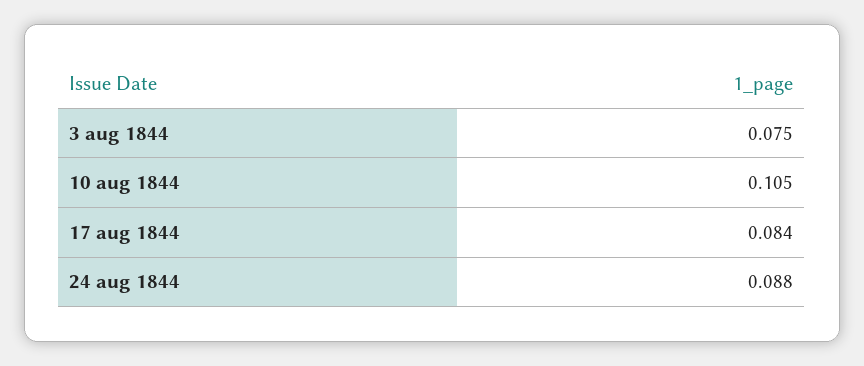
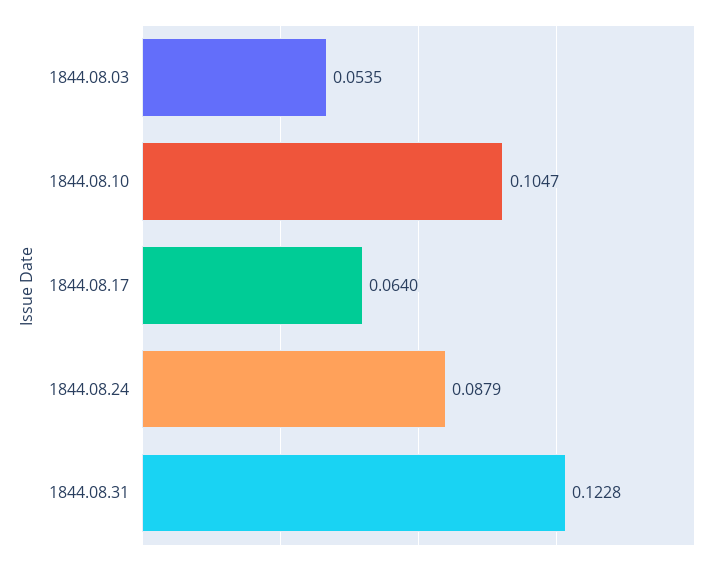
3 aug 1844: 0.075 -> 0.0535
17 aug 1844: 0.084 -> 0.064
1844.08.31: none -> 0.1228

